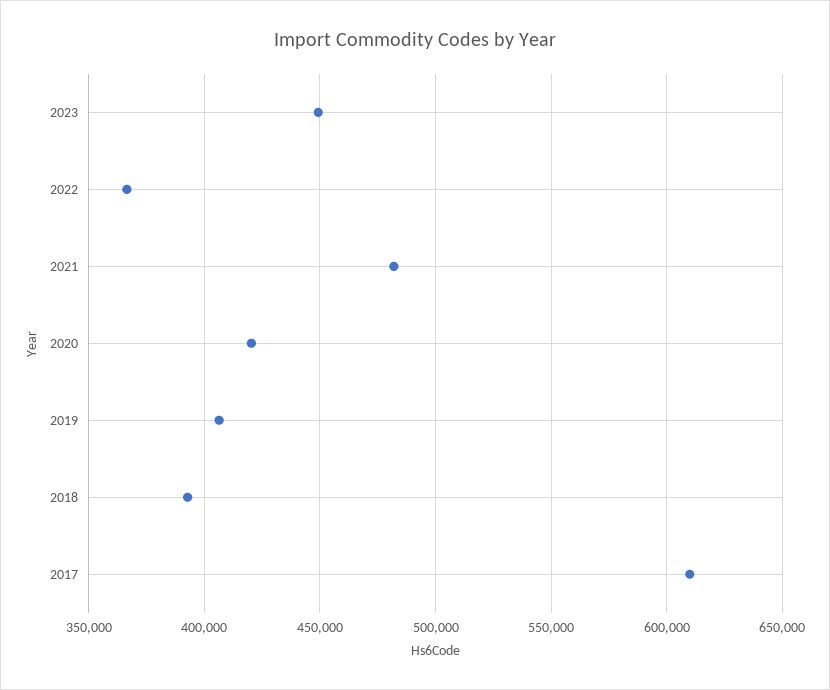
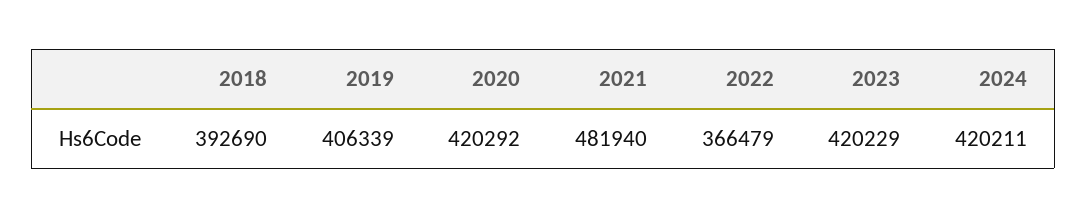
2023: 450000 -> 420229
2017: 610000 -> none
2024: none -> 420211

